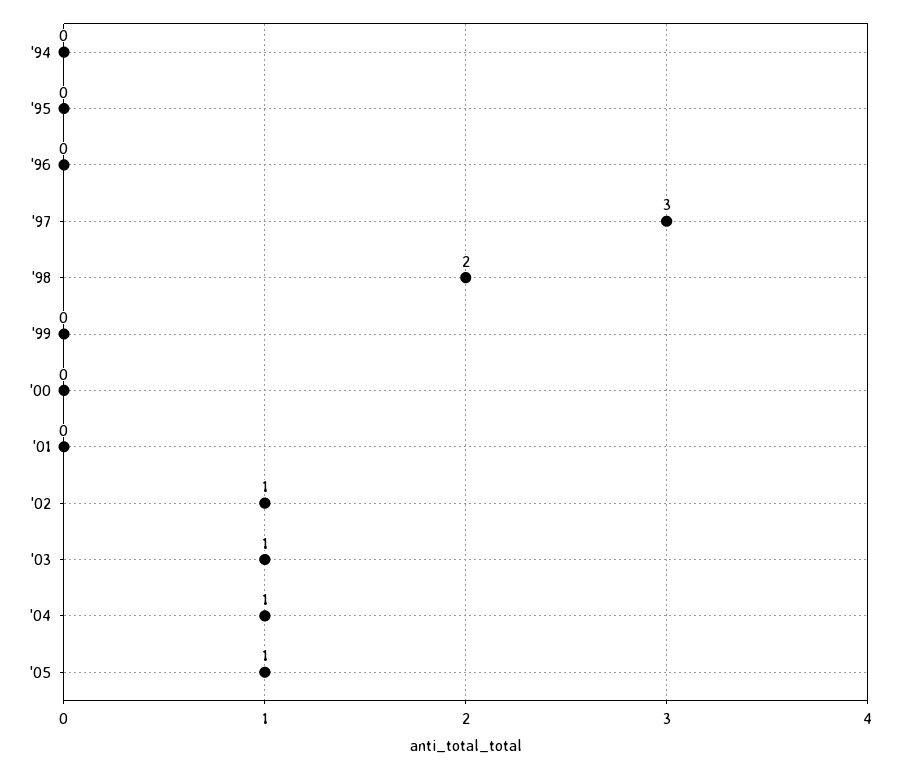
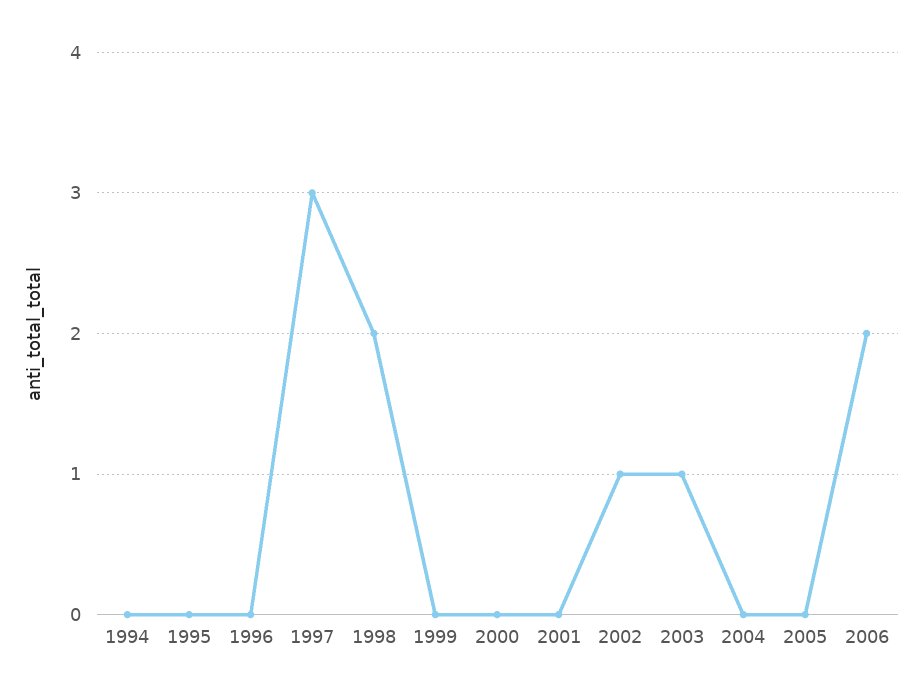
'04: 1 -> 0
'05: 1 -> 0
2006: none -> 2

